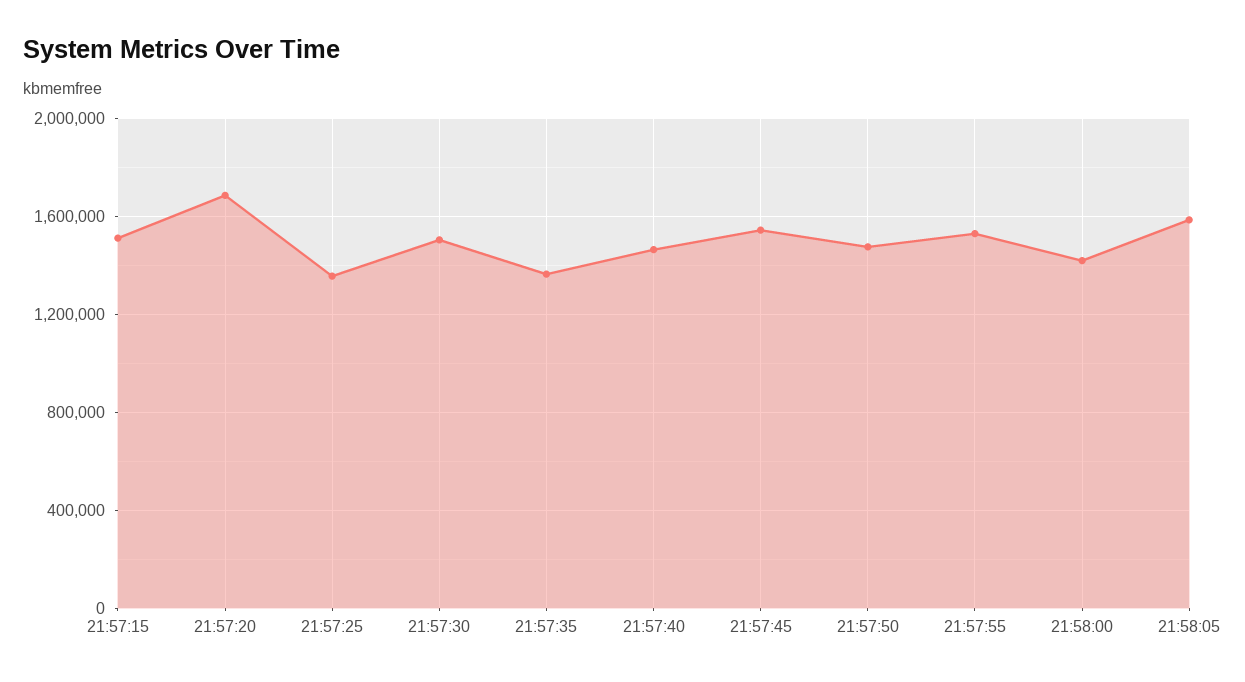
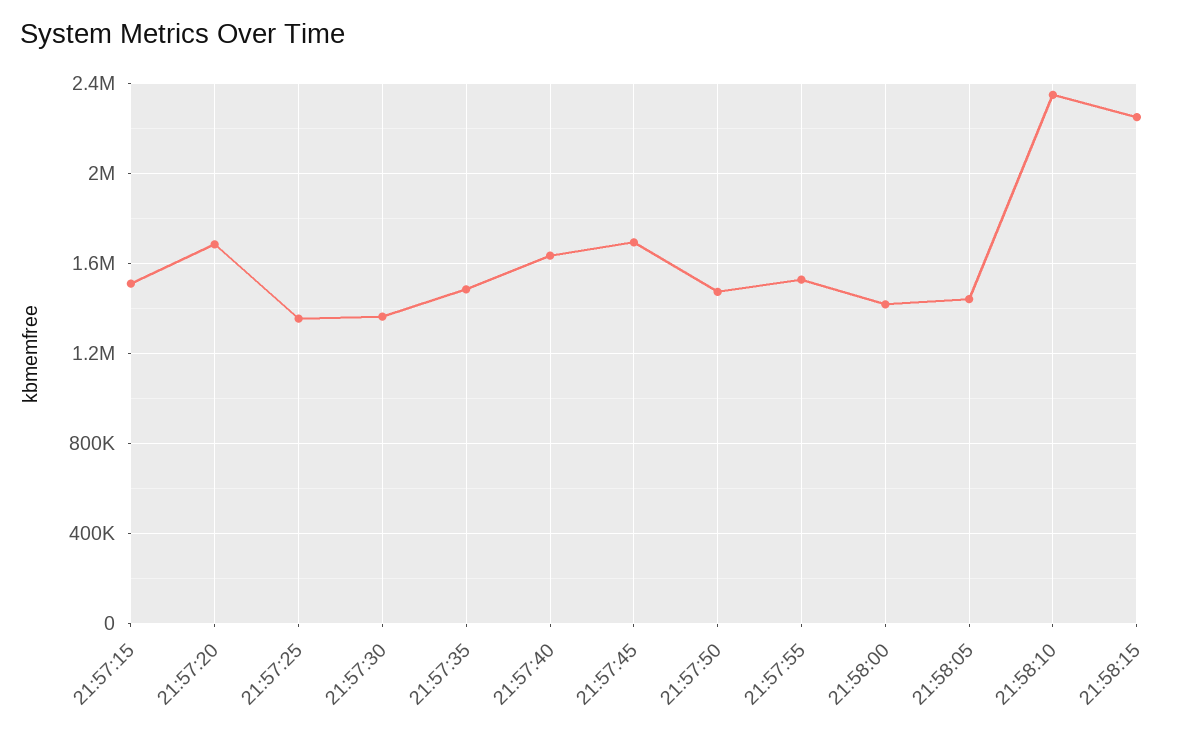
21:57:30: 1500000 -> 1350000
21:57:35: 1350000 -> 1500000
21:57:40: 1450000 -> 1650000
21:57:45: 1550000 -> 1700000
21:58:05: 1600000 -> 1450000
21:58:10: none -> 2350000
21:58:15: none -> 2250000

